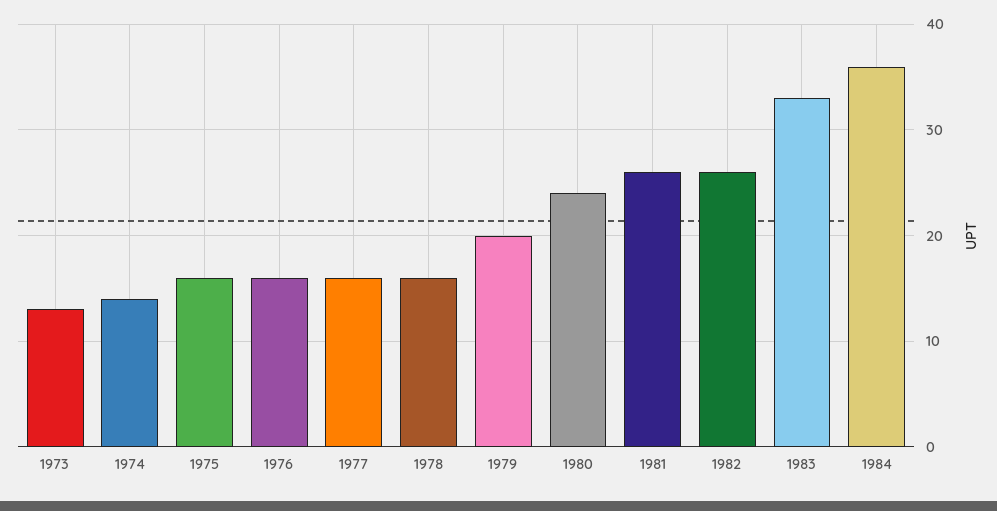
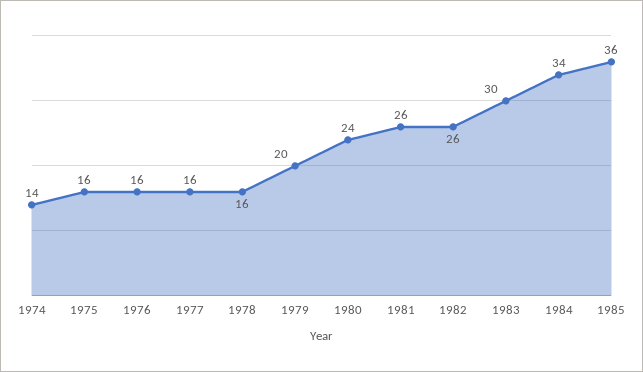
1973: 13 -> none
1983: 33 -> 30
1984: 36 -> 34
1985: none -> 36

